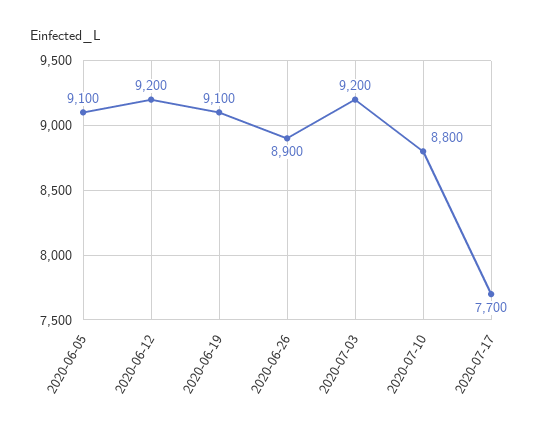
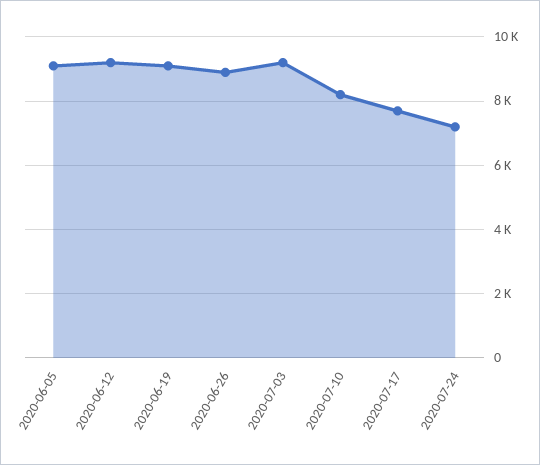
2020-07-10: 8800 -> 8200
2020-07-24: none -> 7200

